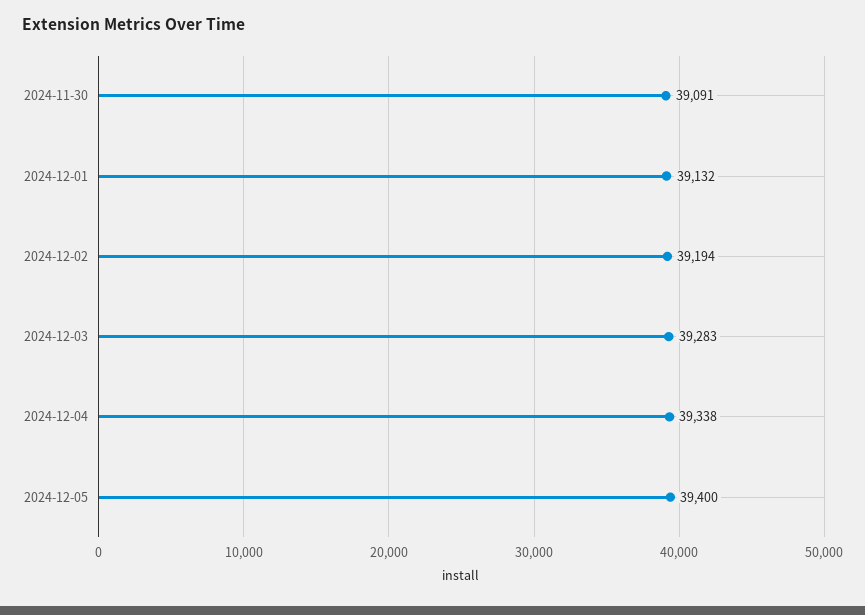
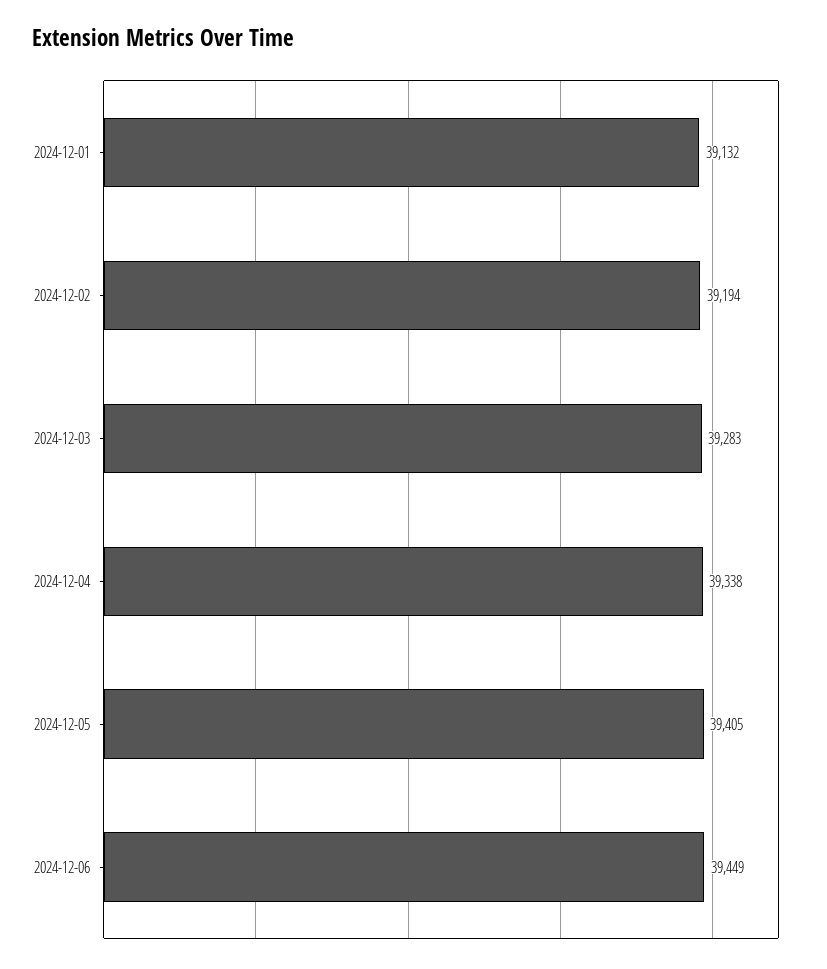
2024-11-30: 39091 -> none
2024-12-05: 39400 -> 39405
2024-12-06: none -> 39449

